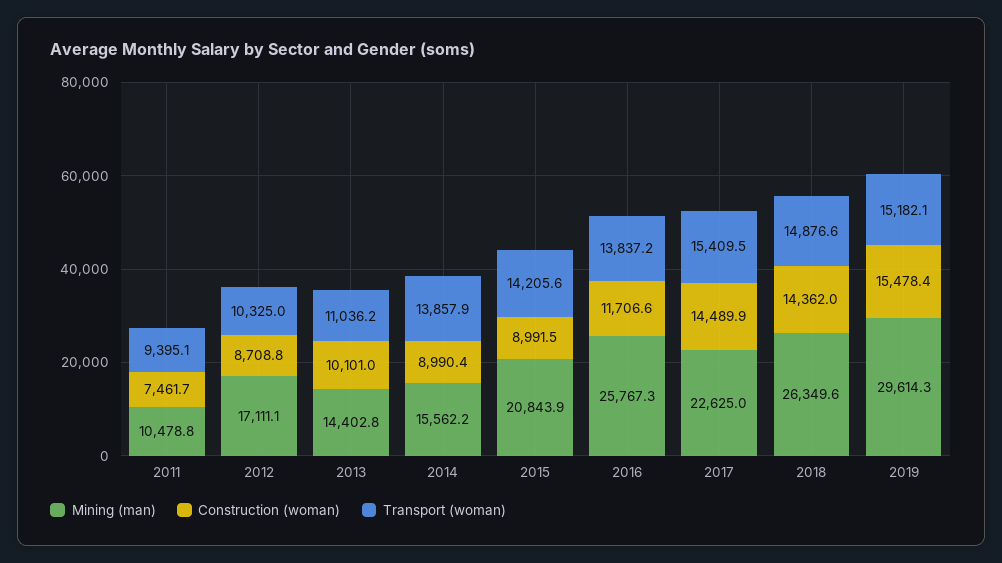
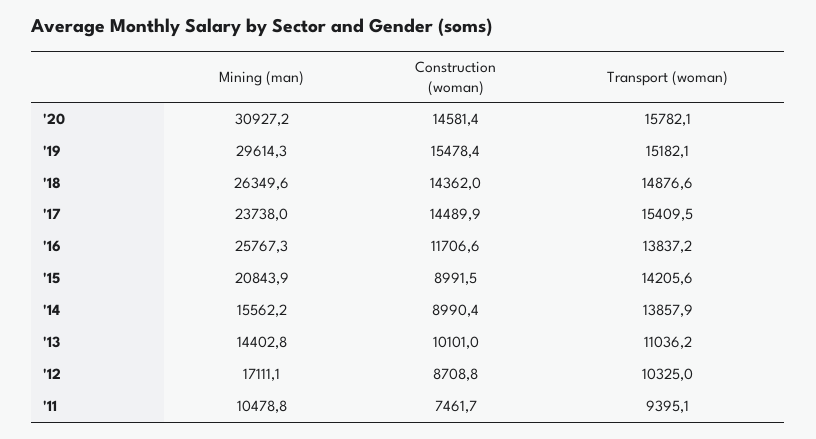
Mining (man), 2017: 22625 -> 23738
Mining (man), '20: none -> 30927.2
Construction (woman), '20: none -> 14581.4
Transport (woman), '20: none -> 15782.1

